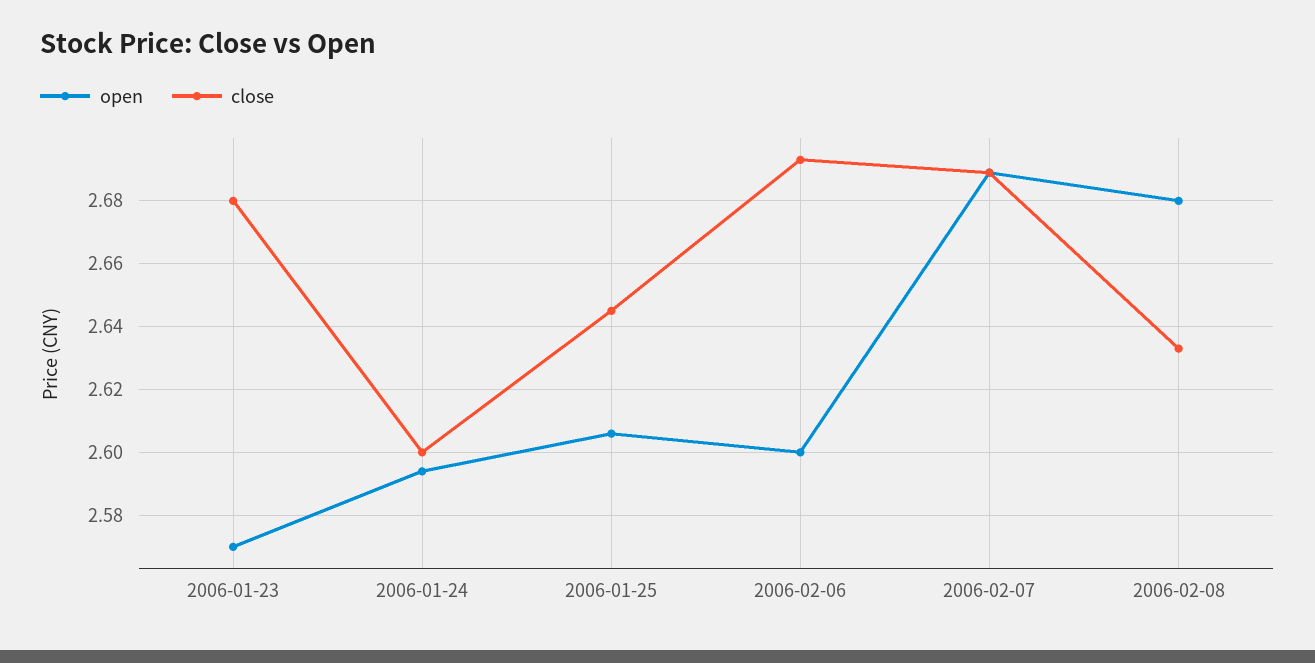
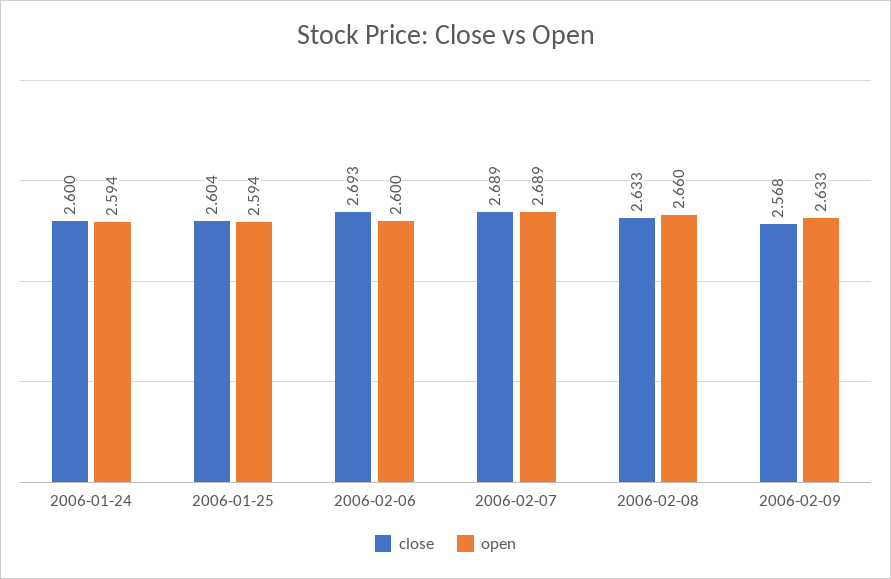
open, 2006-01-23: 2.57 -> none
close, 2006-01-23: 2.68 -> none
open, 2006-01-25: 2.605 -> 2.594
close, 2006-01-25: 2.645 -> 2.604
open, 2006-02-08: 2.68 -> 2.66
close, 2006-02-09: none -> 2.568
open, 2006-02-09: none -> 2.633

